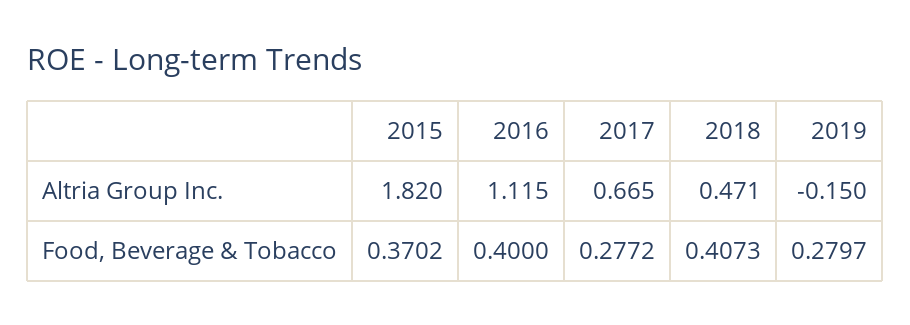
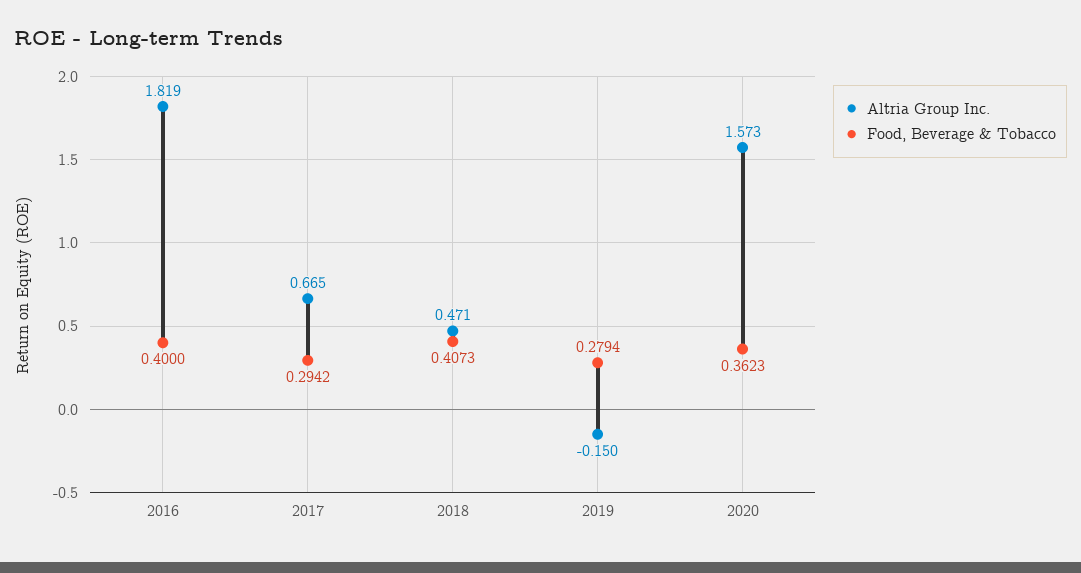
Altria Group Inc., 2015: 1.82 -> none
Altria Group Inc., 2016: 1.115 -> 1.819
Food, Beverage & Tobacco, 2015: 0.3702 -> none
Food, Beverage & Tobacco, 2017: 0.2772 -> 0.2942
Food, Beverage & Tobacco, 2019: 0.2797 -> 0.2794
Altria Group Inc., 2020: none -> 1.573
Food, Beverage & Tobacco, 2020: none -> 0.3623

